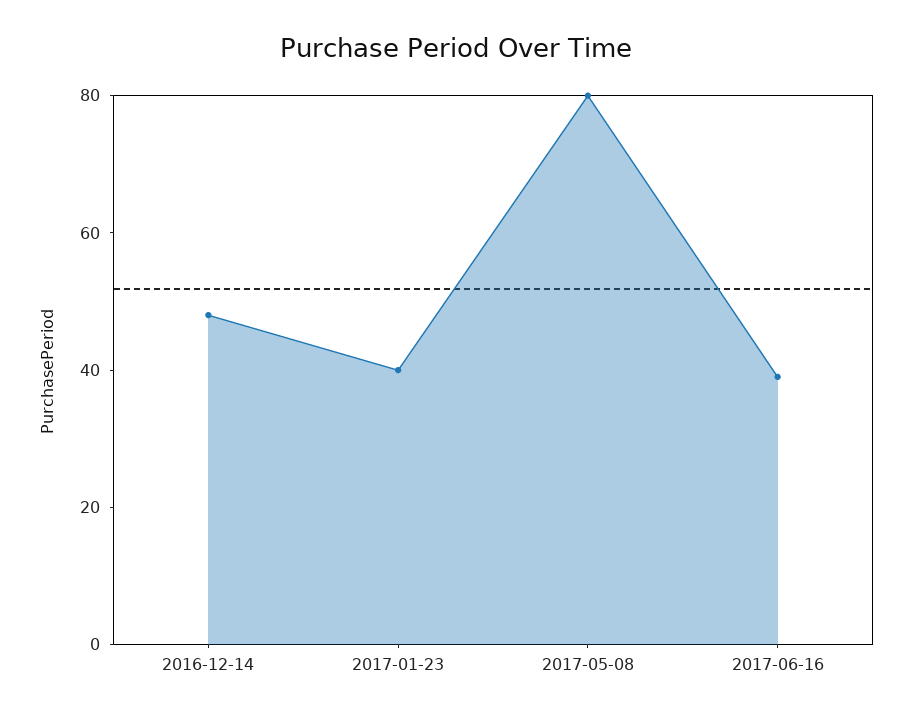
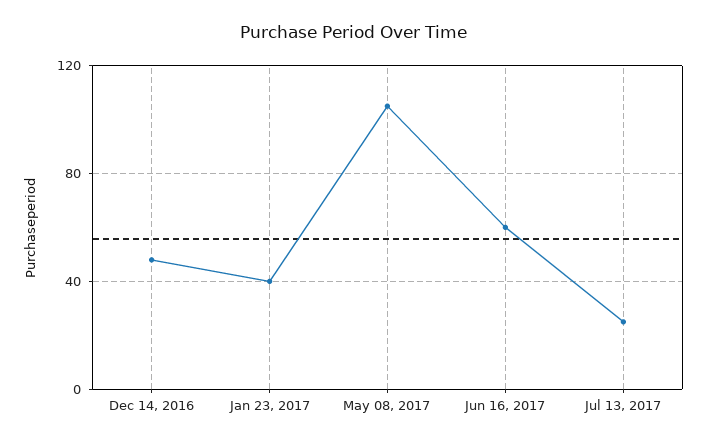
2017-05-08: 80 -> 105
2017-06-16: 40 -> 60
Jul 13, 2017: none -> 25

